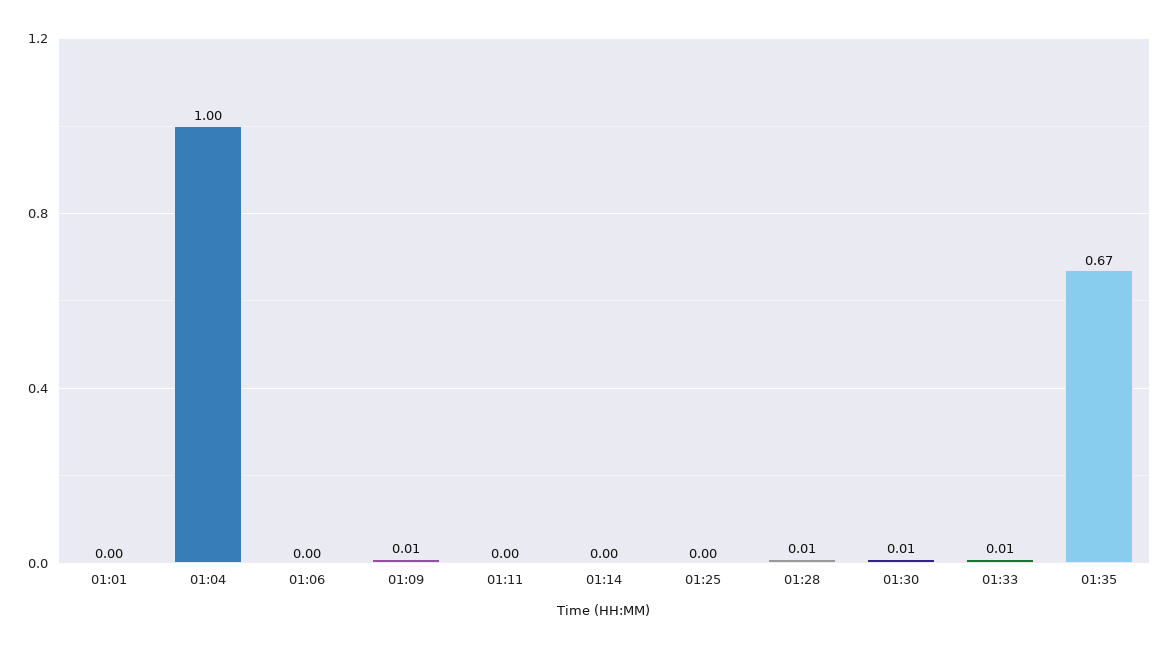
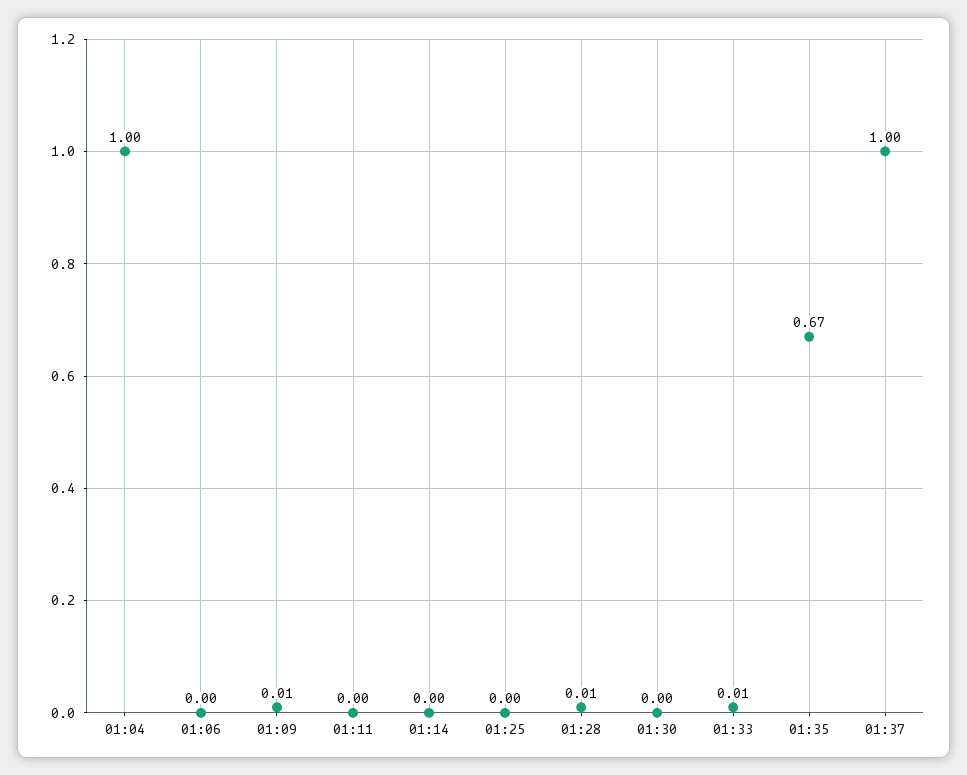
01:01: 0 -> none
01:30: 0.01 -> 0
01:37: none -> 1

